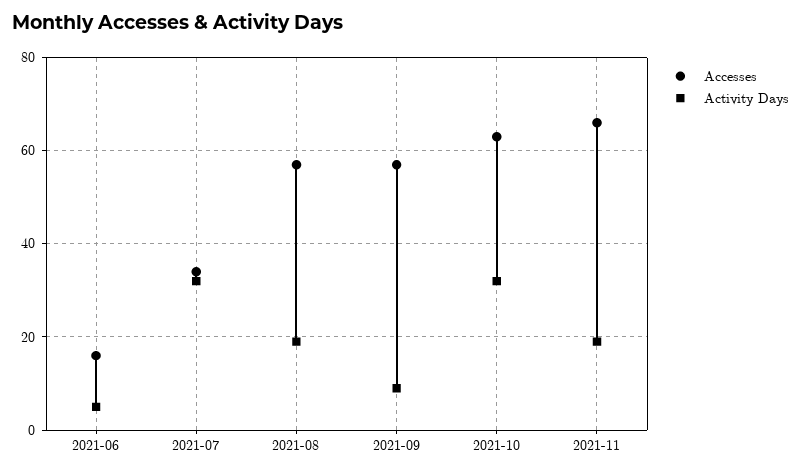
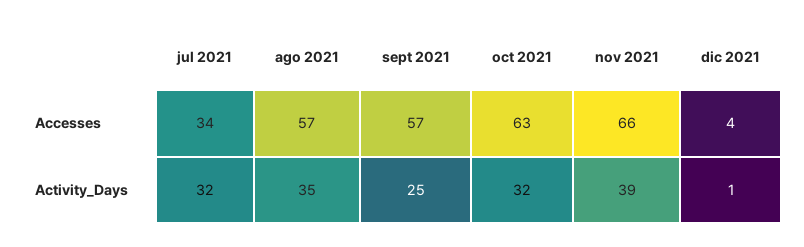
Accesses, 2021-06: 15 -> none
Activity Days, 2021-06: 5 -> none
Activity Days, 2021-08: 20 -> 35
Activity Days, 2021-09: 10 -> 25
Activity Days, 2021-11: 20 -> 39
Accesses, dic 2021: none -> 4
Activity Days, dic 2021: none -> 1

